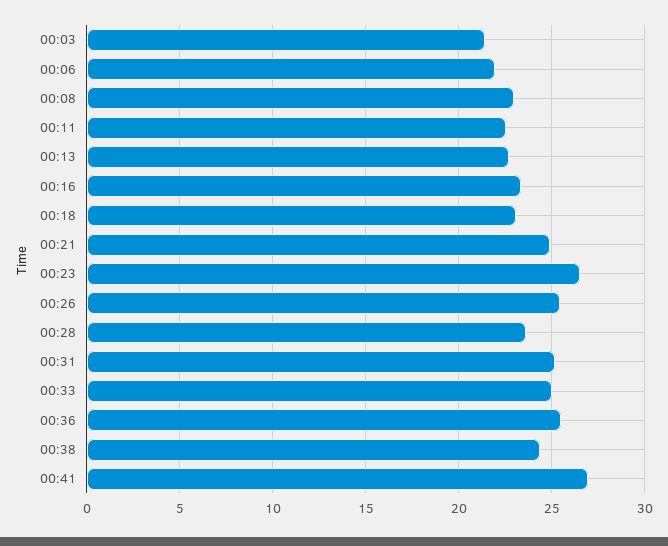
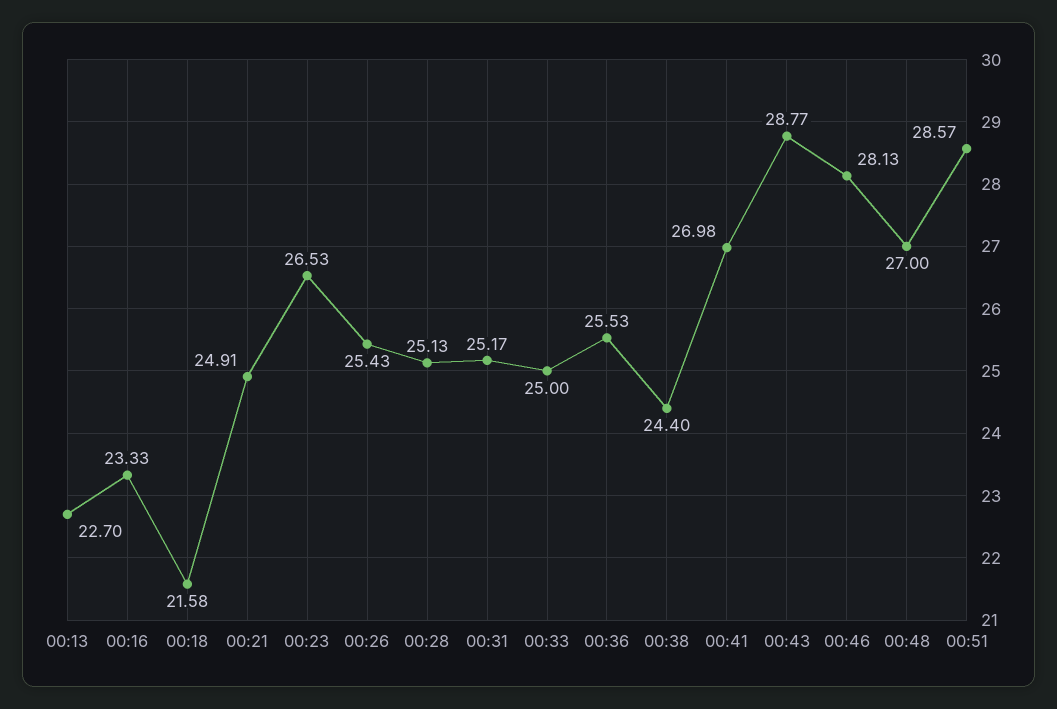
00:03: 21.5 -> none
00:06: 22 -> none
00:08: 23 -> none
00:11: 22.5 -> none
00:18: 23 -> 21.58
00:28: 23.5 -> 25.13
00:43: none -> 28.77
00:46: none -> 28.13
00:48: none -> 27
00:51: none -> 28.57

